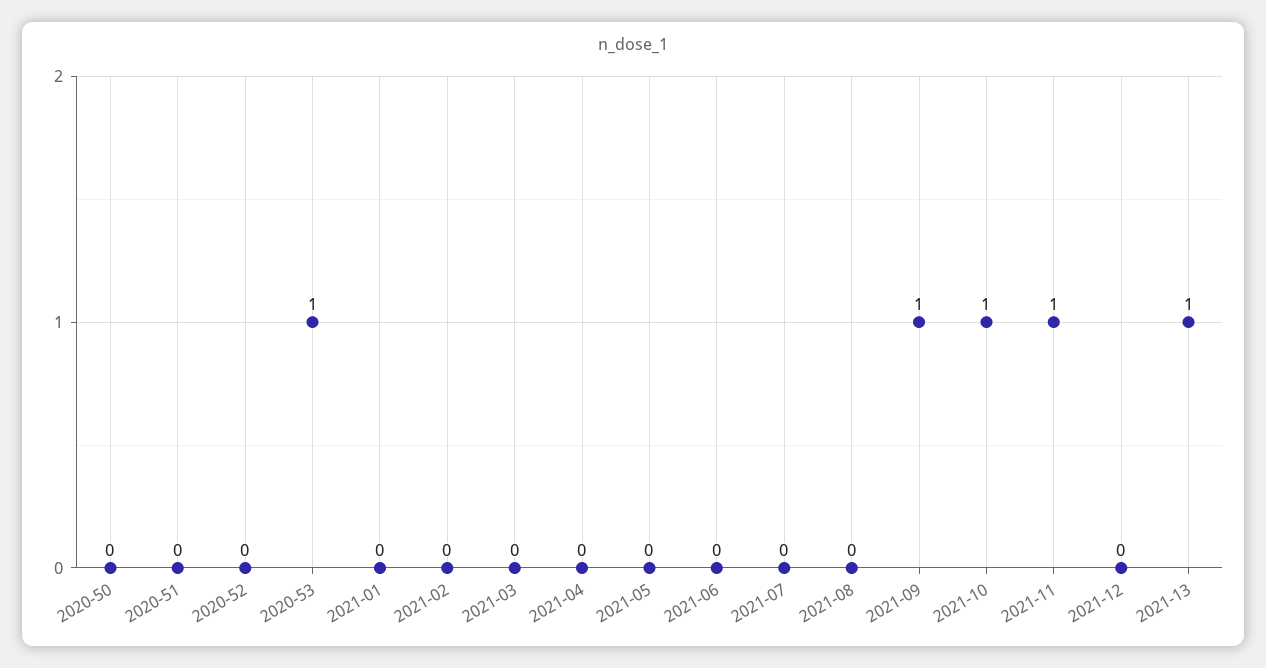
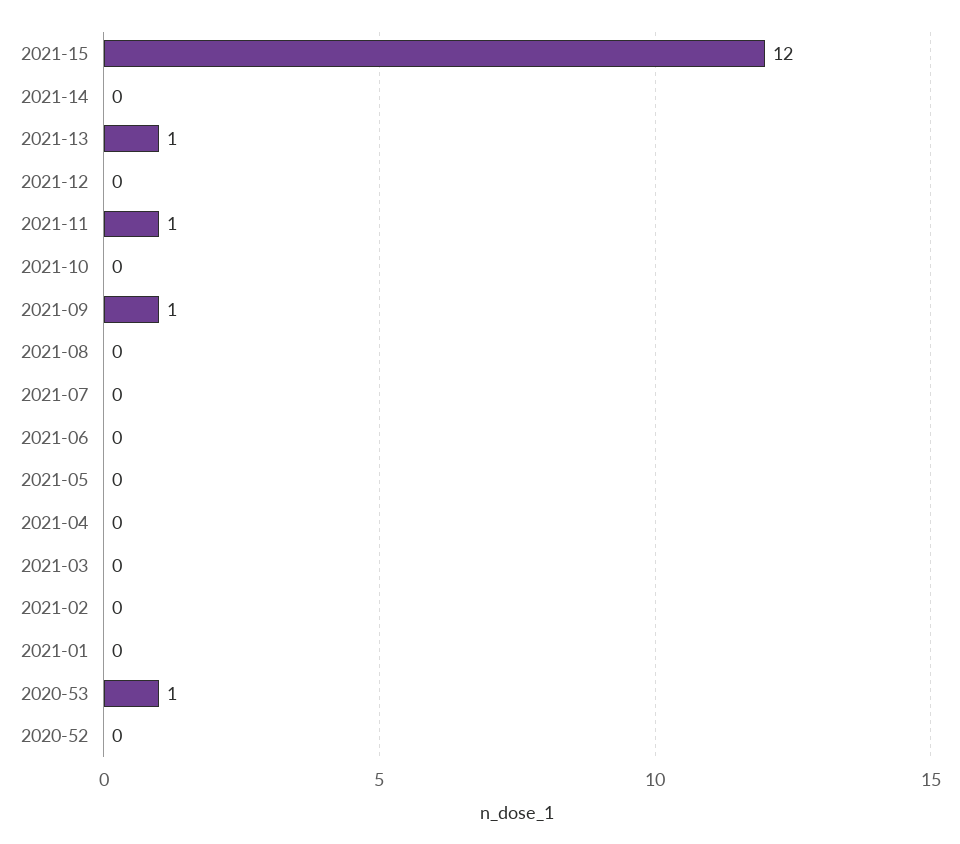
2020-50: 0 -> none
2020-51: 0 -> none
2021-10: 1 -> 0
2021-15: none -> 12
2021-14: none -> 0

